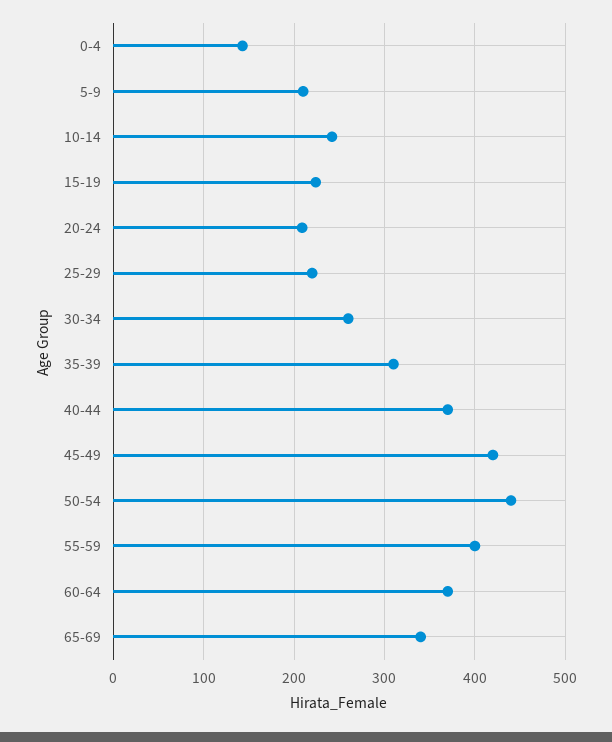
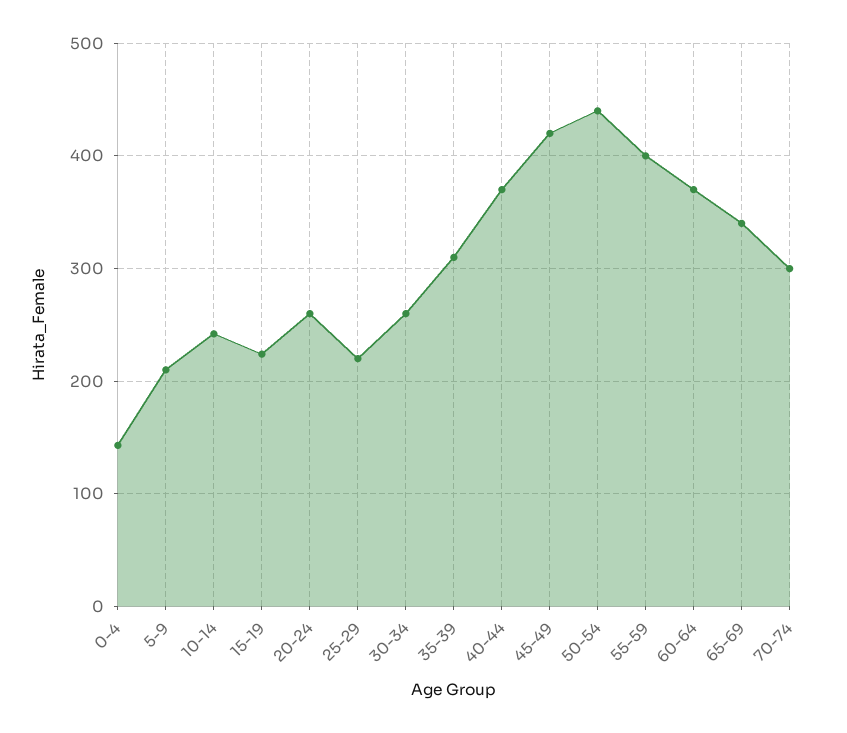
20-24: 210 -> 260
70-74: none -> 300

